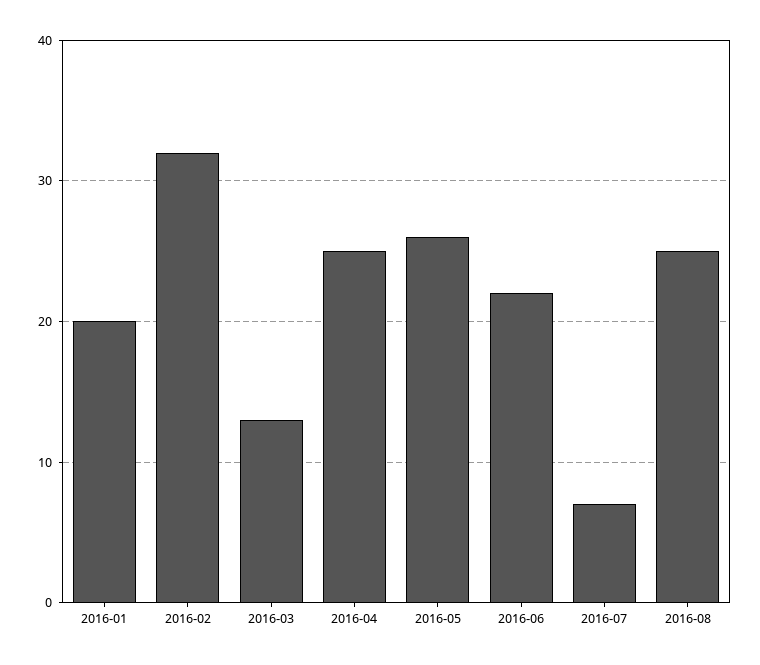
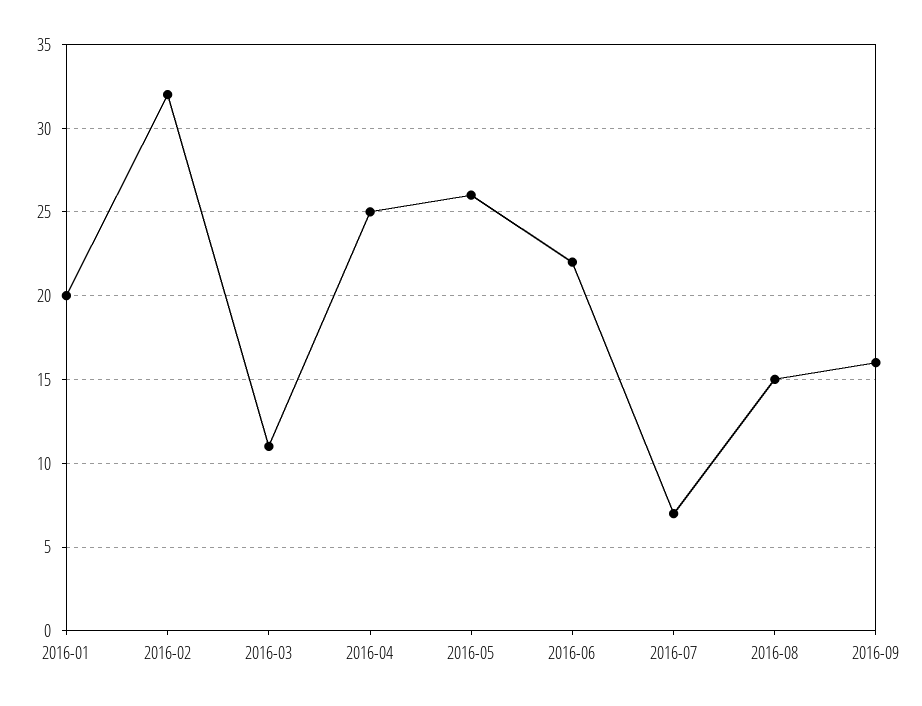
2016-03: 13 -> 11
2016-08: 25 -> 15
2016-09: none -> 16

